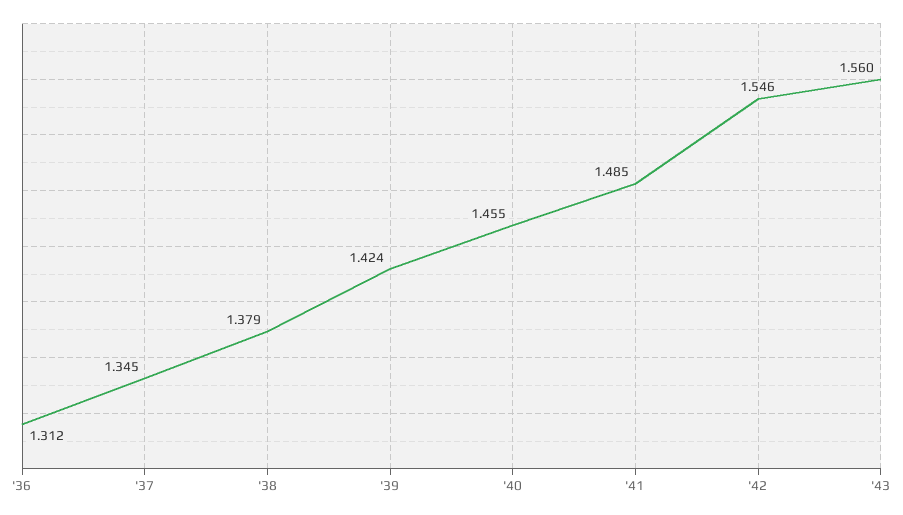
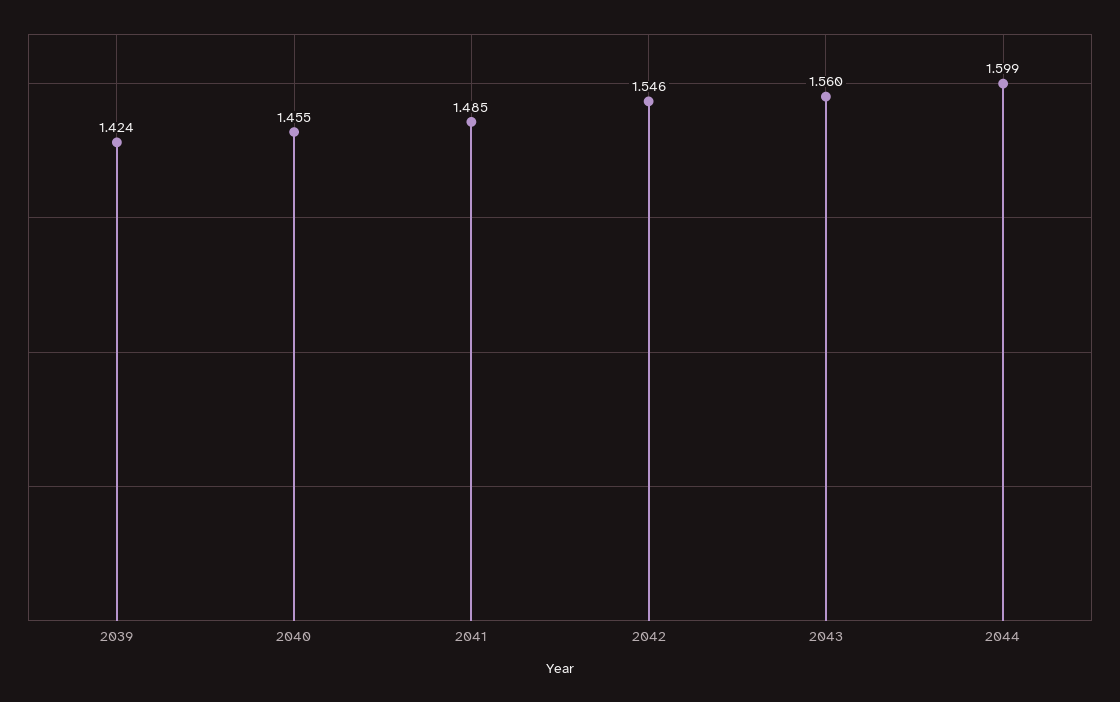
'36: 1.312 -> none
'37: 1.345 -> none
'38: 1.379 -> none
2044: none -> 1.599

